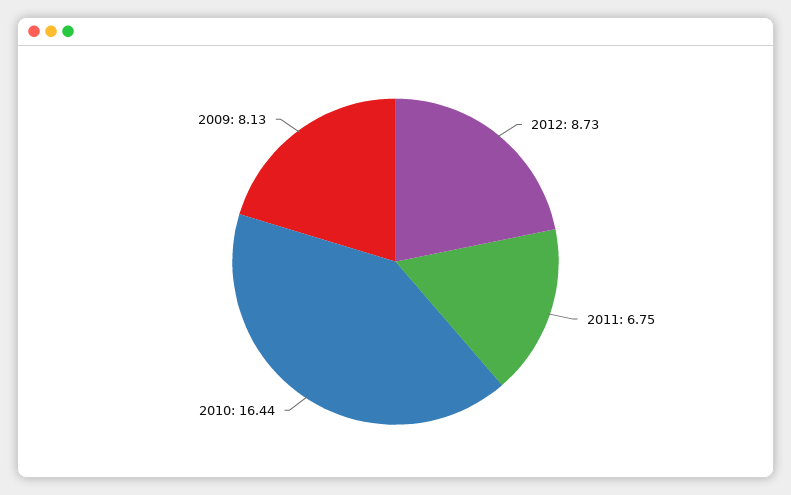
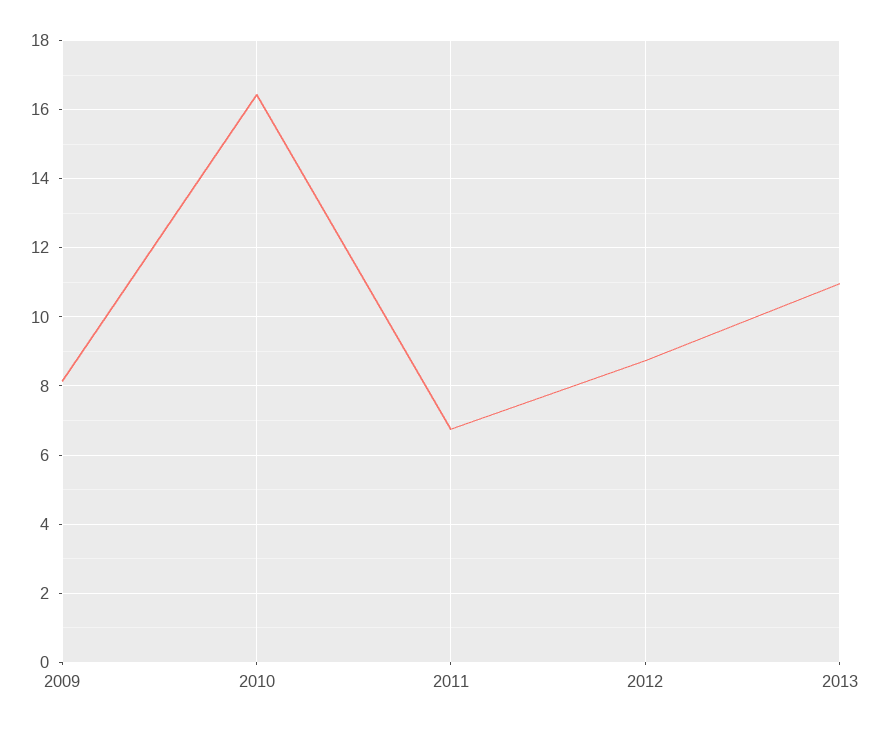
2013: none -> 11

